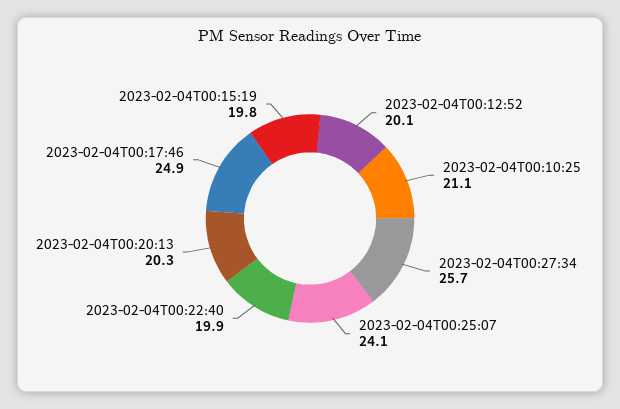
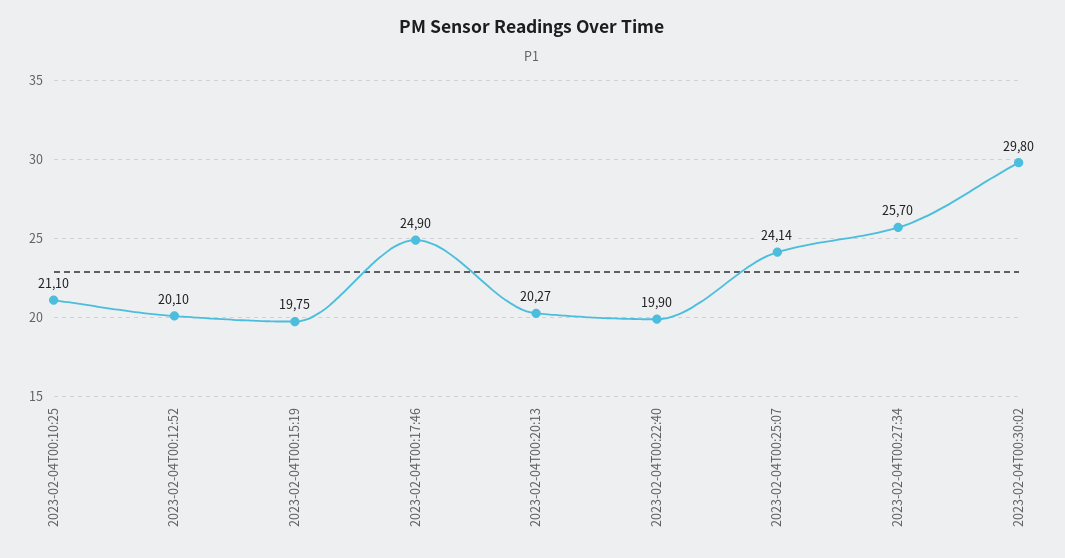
2023-02-04T00:30:02: none -> 29.8

